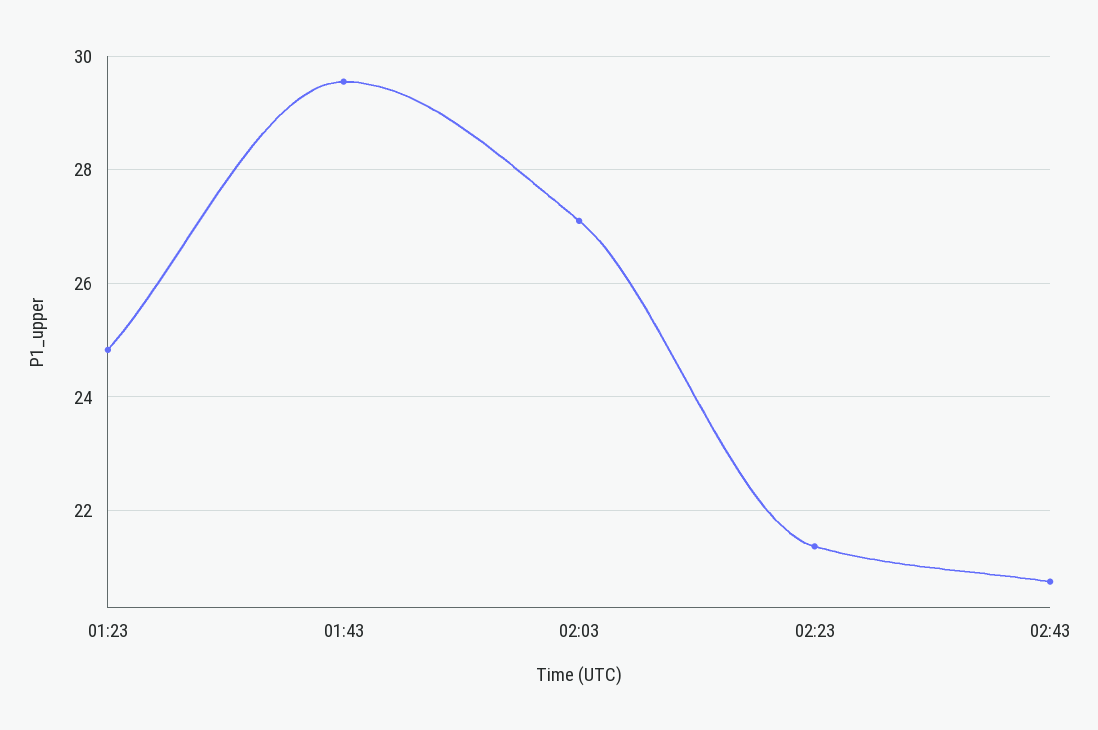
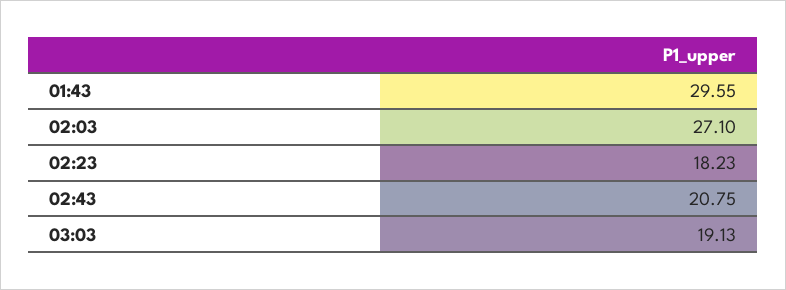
01:23: 24.8 -> none
02:23: 21.4 -> 18.23
03:03: none -> 19.13

